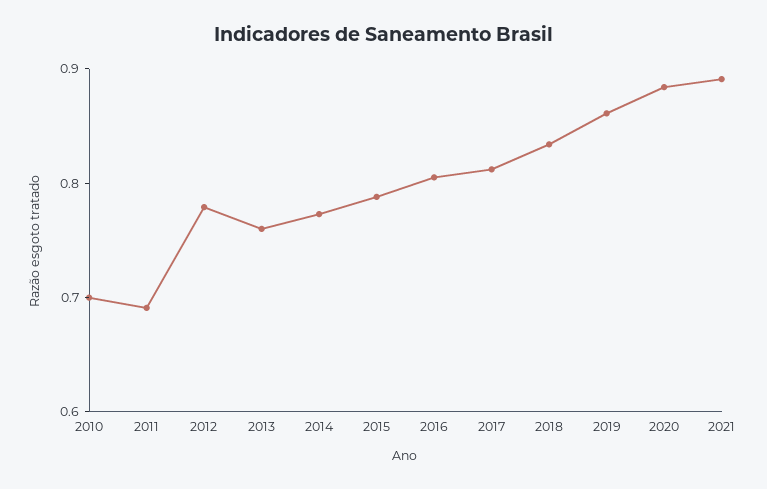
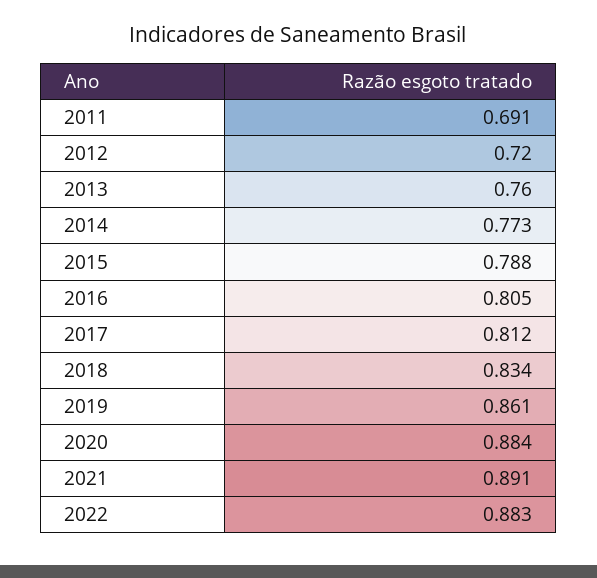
2010: 0.7 -> none
2012: 0.78 -> 0.72
2022: none -> 0.883

